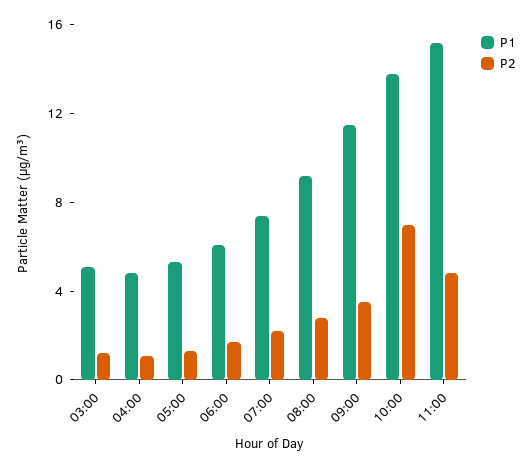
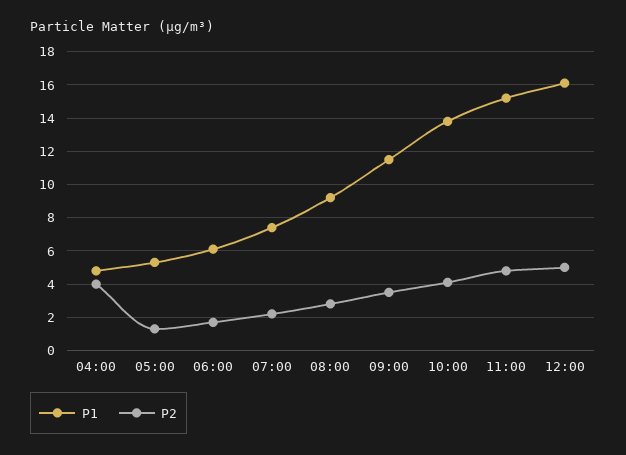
P1, 03:00: 5 -> none
P2, 03:00: 1 -> none
P2, 04:00: 1 -> 4
P2, 10:00: 7 -> 4
P1, 12:00: none -> 16
P2, 12:00: none -> 5

